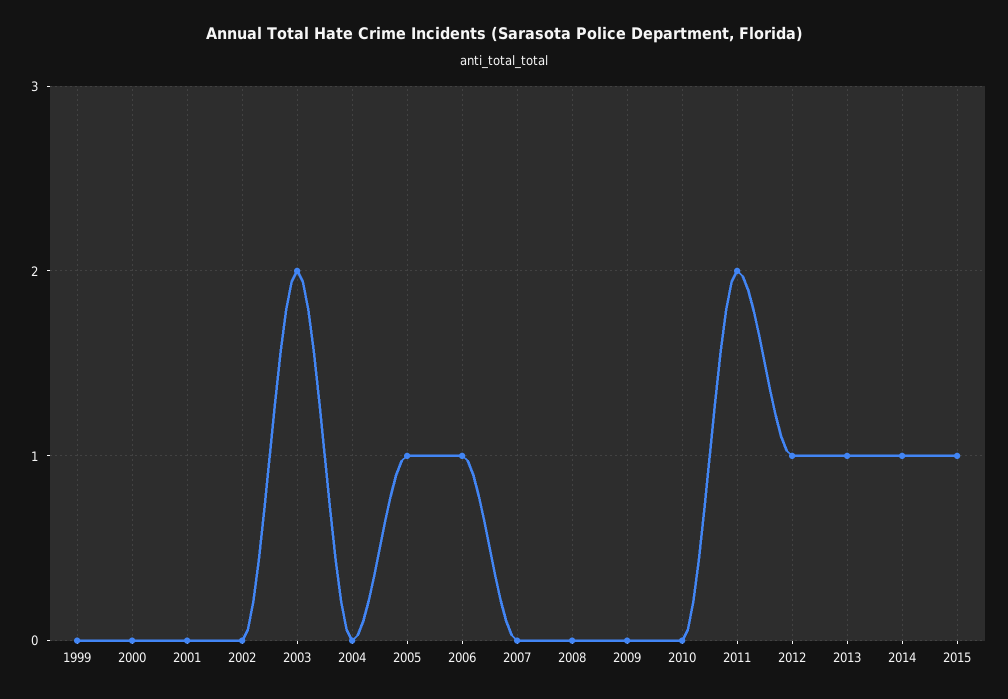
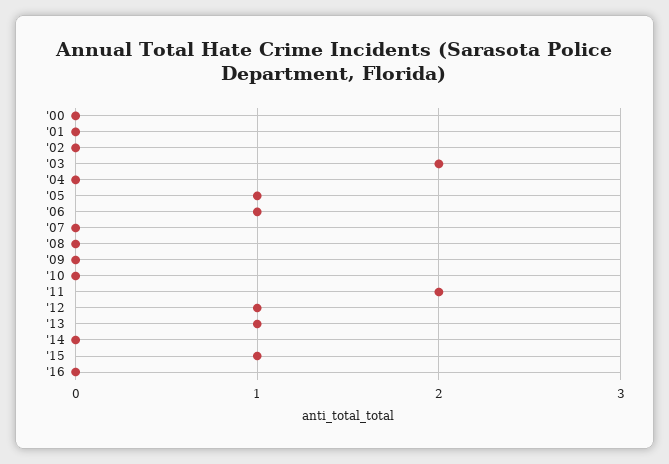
1999: 0 -> none
2014: 1 -> 0
'16: none -> 0

